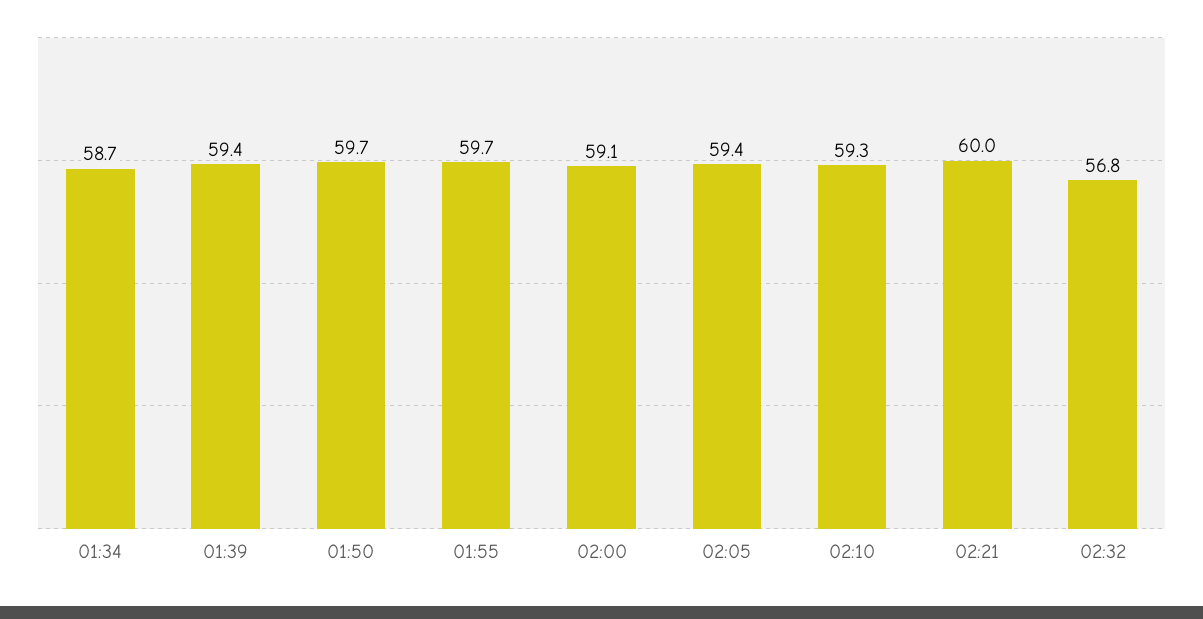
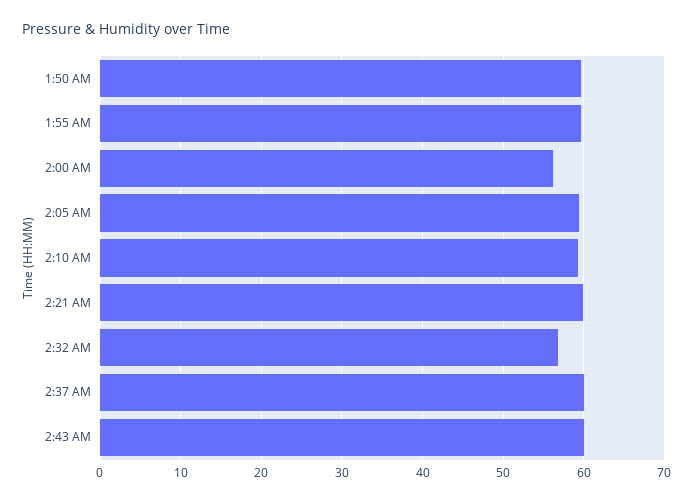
01:34: 58.7 -> none
01:39: 59.4 -> none
02:00: 59.1 -> 56
2:37 AM: none -> 60
2:43 AM: none -> 60

